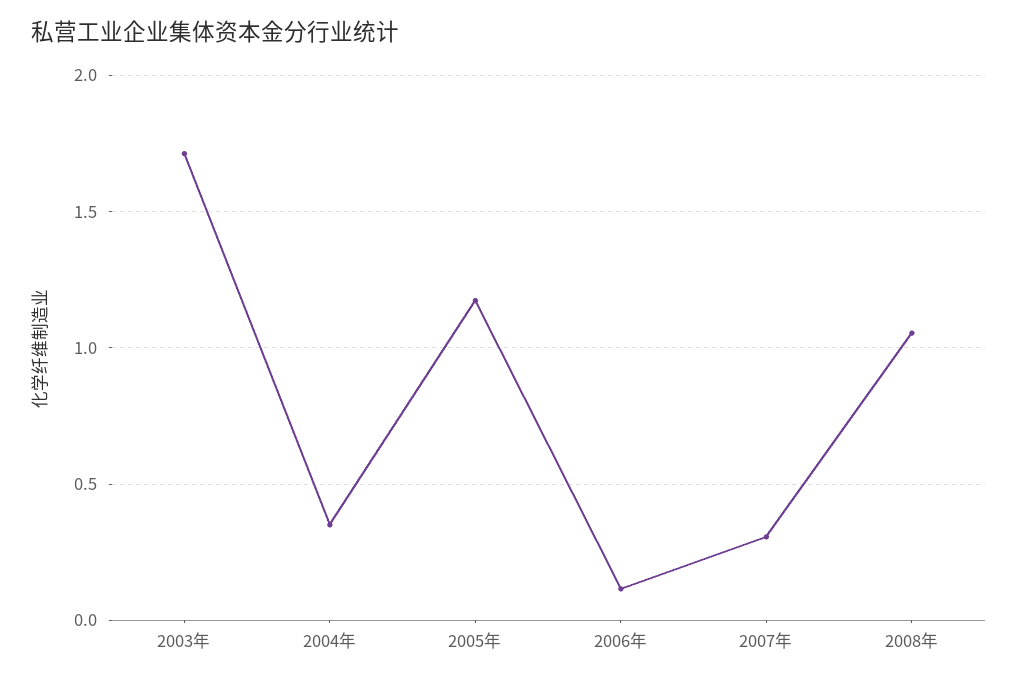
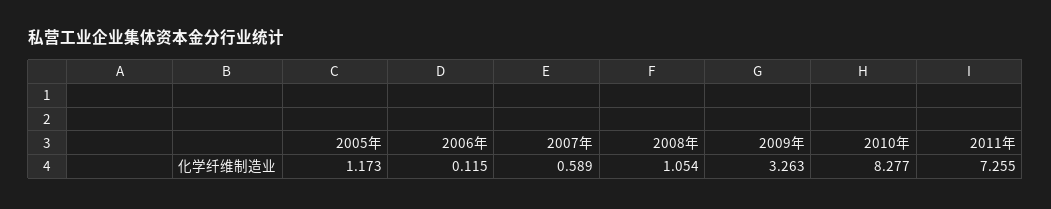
2003年: 1.7 -> none
2004年: 0.35 -> none
2007年: 0.3 -> 0.589
2009年: none -> 3.263
2010年: none -> 8.277
2011年: none -> 7.255

